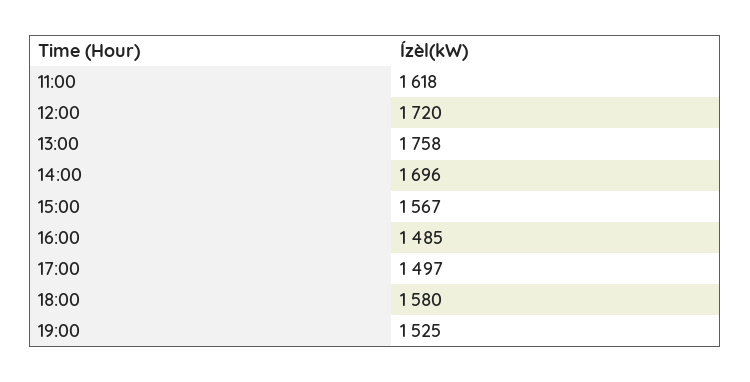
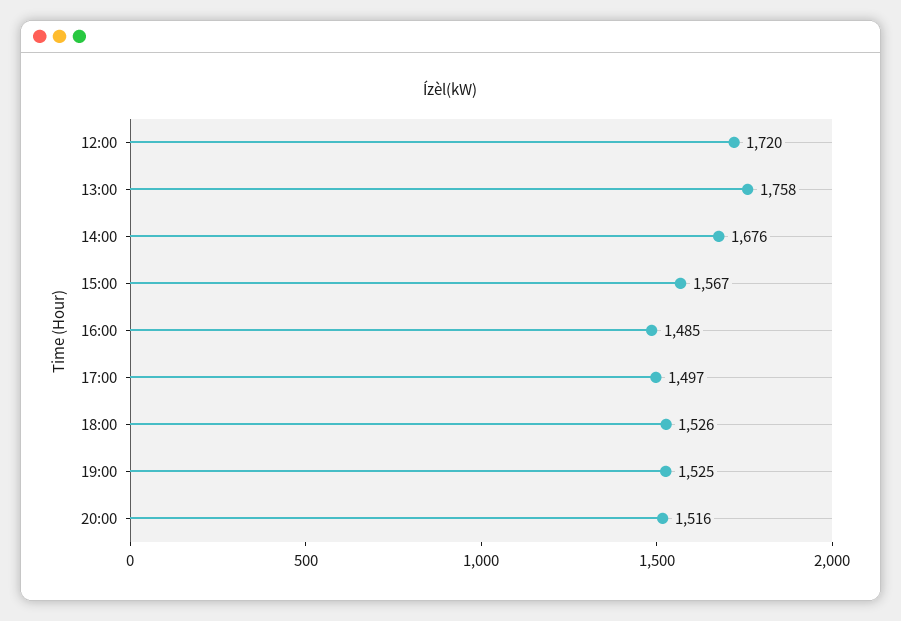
11:00: 1618 -> none
14:00: 1696 -> 1676
18:00: 1580 -> 1526
20:00: none -> 1516

